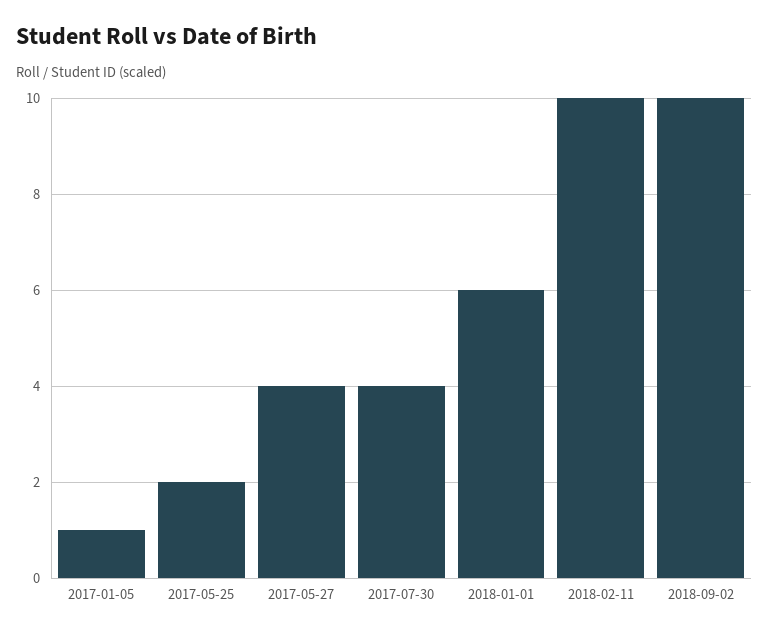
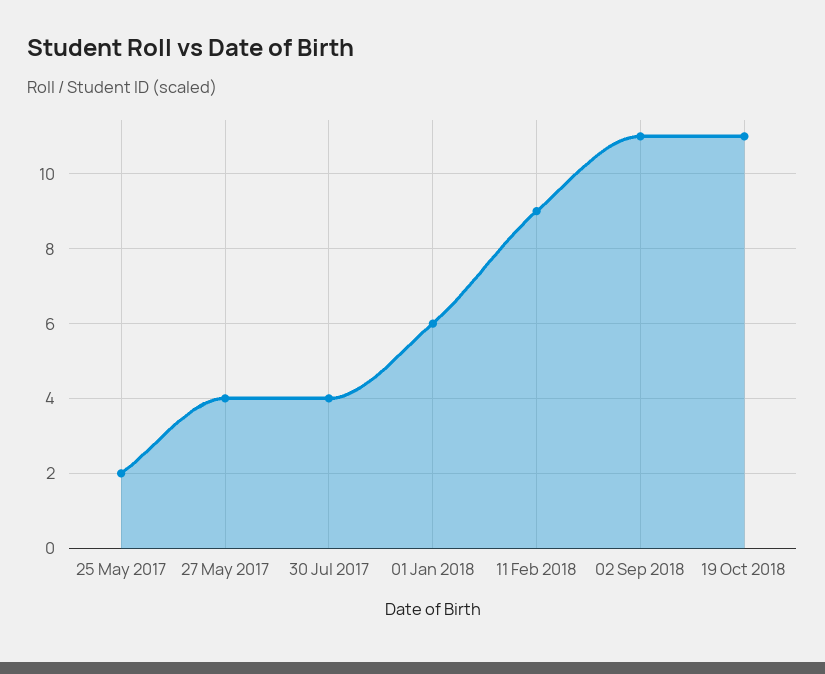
2017-01-05: 1 -> none
2018-02-11: 10 -> 9
2018-09-02: 10 -> 11
19 Oct 2018: none -> 11

